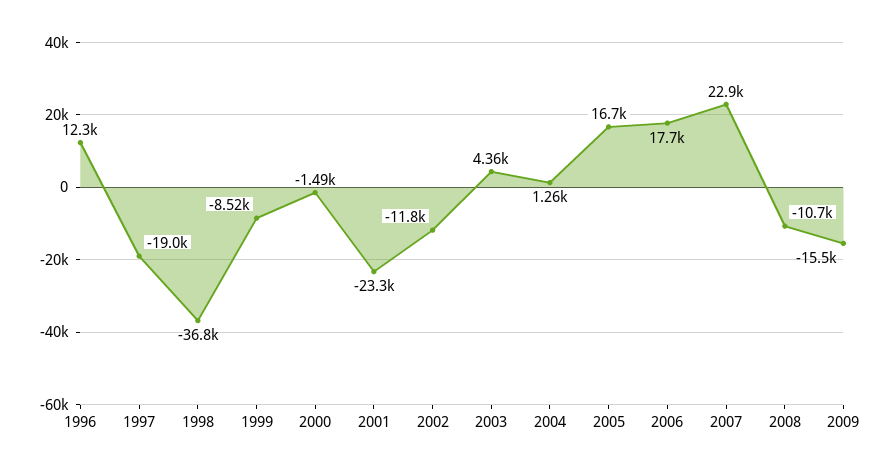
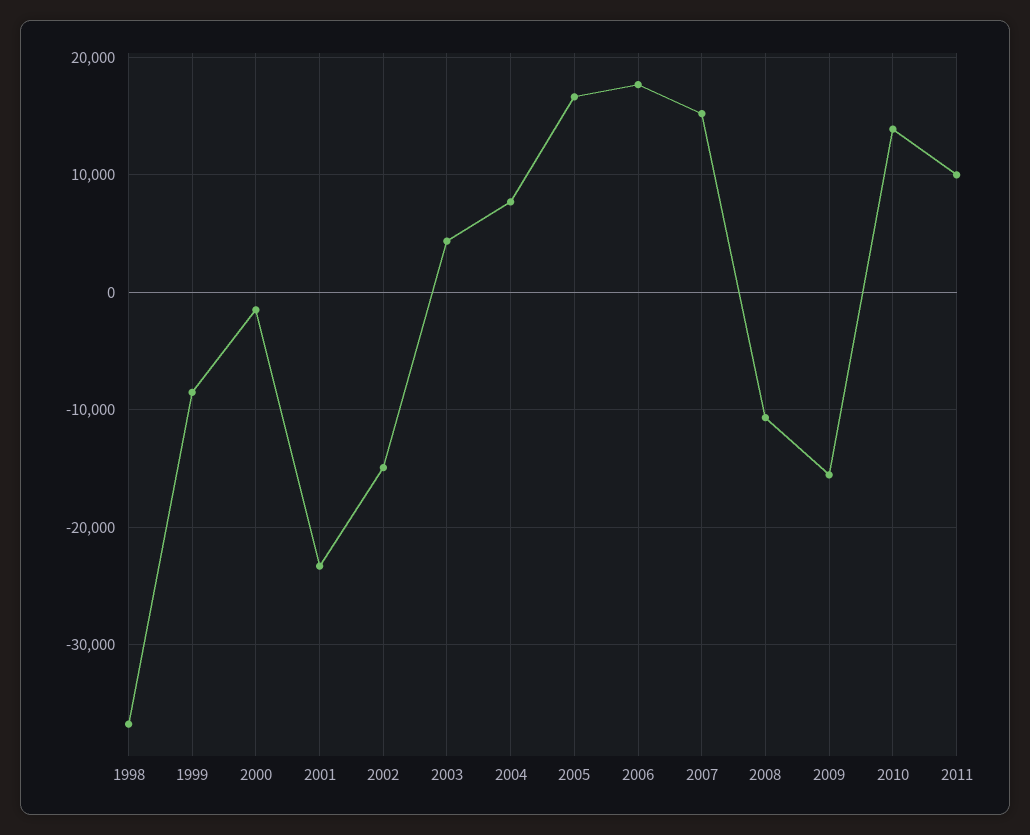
1996: 12300 -> none
1997: -19000 -> none
2002: -11800 -> -15000
2004: 1260 -> 8000
2007: 22900 -> 15000
2010: none -> 14000
2011: none -> 10000

